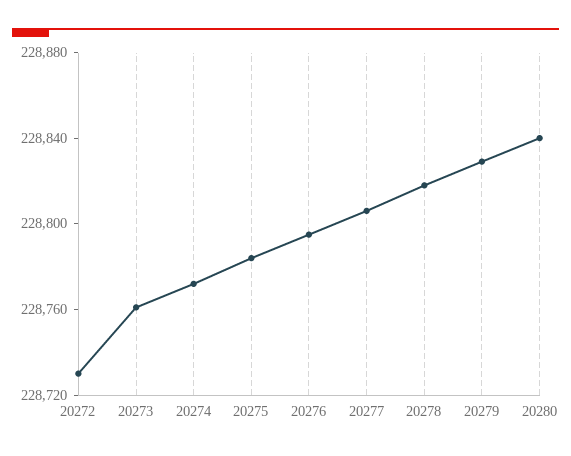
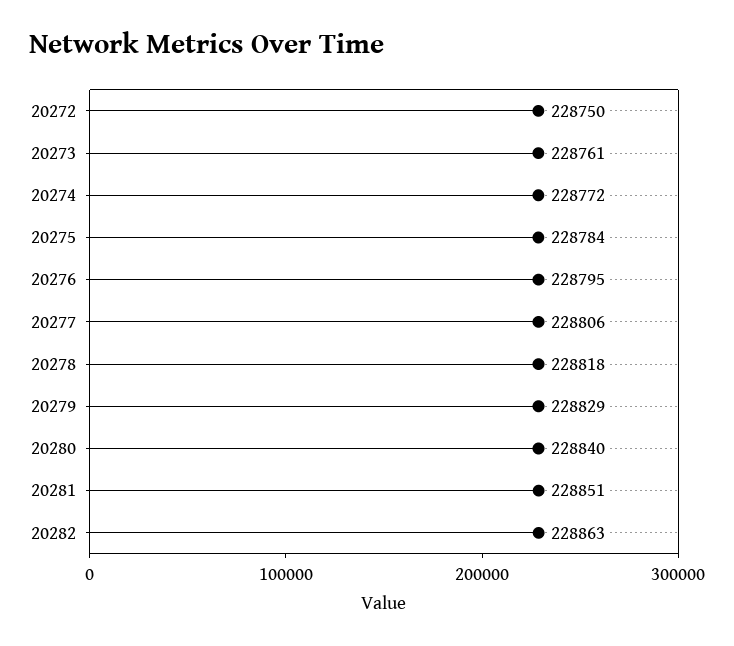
20272: 228730 -> 228750
20281: none -> 228851
20282: none -> 228863

